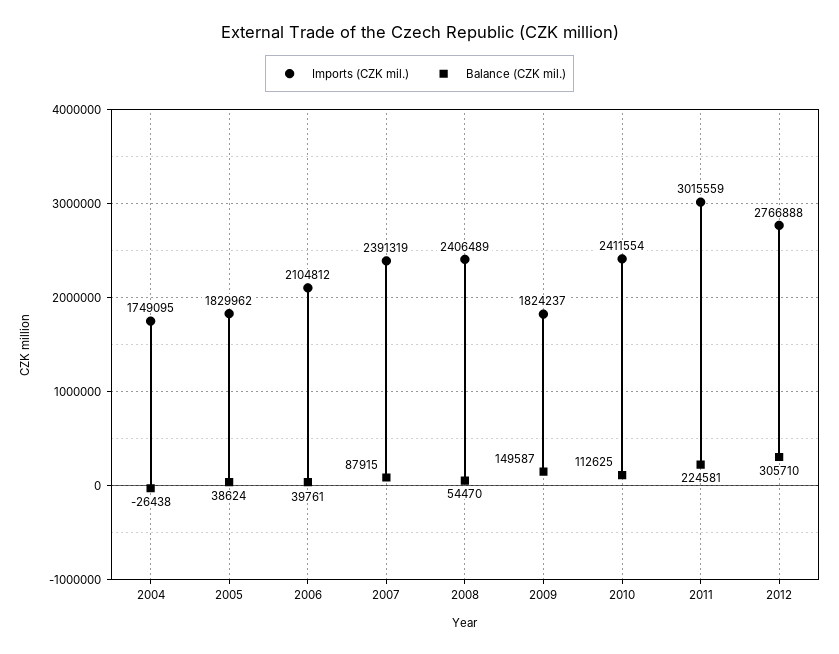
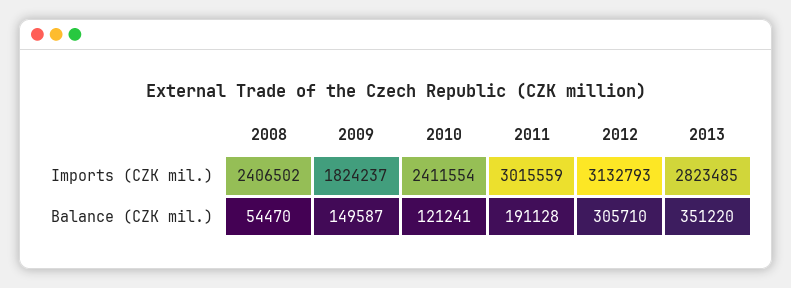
Imports (CZK mil.), 2004: 1749095 -> none
Balance (CZK mil.), 2004: -26438 -> none
Imports (CZK mil.), 2005: 1829962 -> none
Balance (CZK mil.), 2005: 38624 -> none
Imports (CZK mil.), 2006: 2104812 -> none
Balance (CZK mil.), 2006: 39761 -> none
Imports (CZK mil.), 2007: 2391319 -> none
Balance (CZK mil.), 2007: 87915 -> none
Imports (CZK mil.), 2008: 2406489 -> 2406502
Balance (CZK mil.), 2010: 112625 -> 121241
Balance (CZK mil.), 2011: 224581 -> 191128
Imports (CZK mil.), 2012: 2766888 -> 3132793
Imports (CZK mil.), 2013: none -> 2823485
Balance (CZK mil.), 2013: none -> 351220

